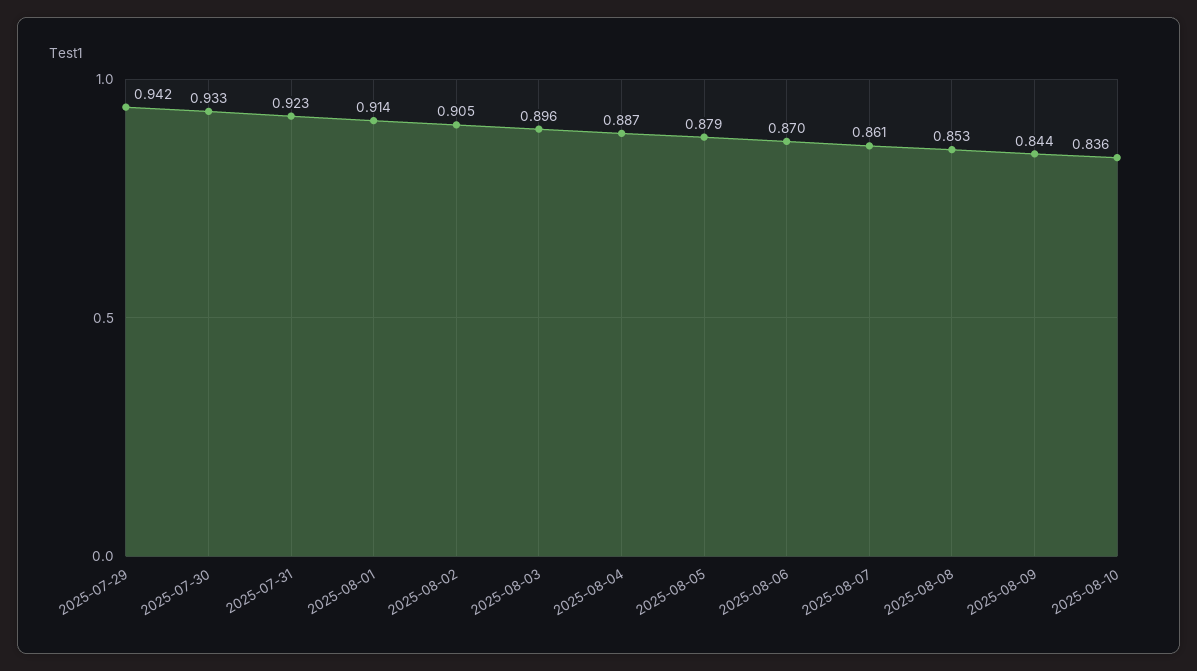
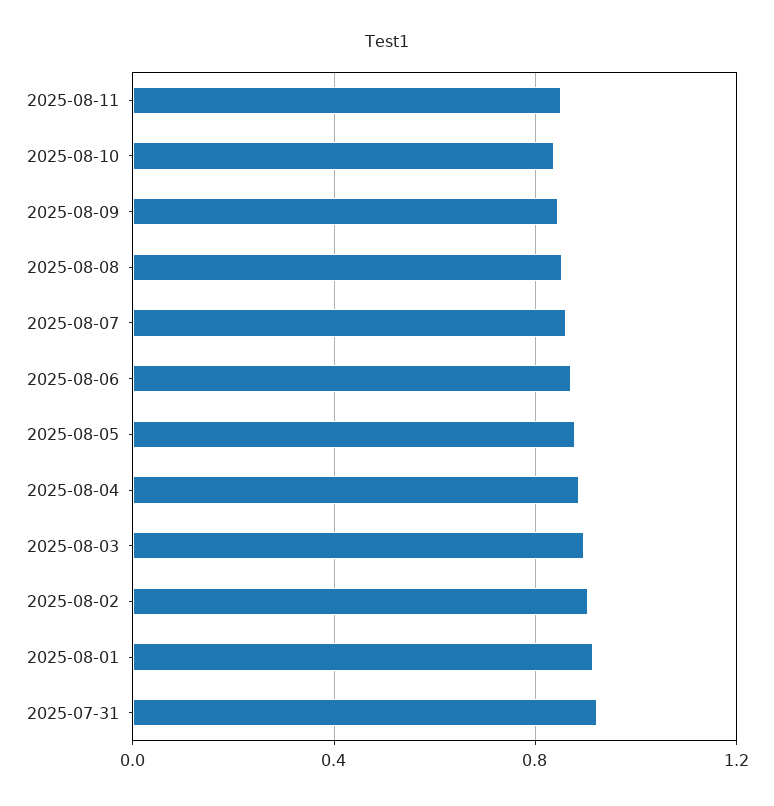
2025-07-29: 0.942 -> none
2025-07-30: 0.933 -> none
2025-08-11: none -> 0.85

